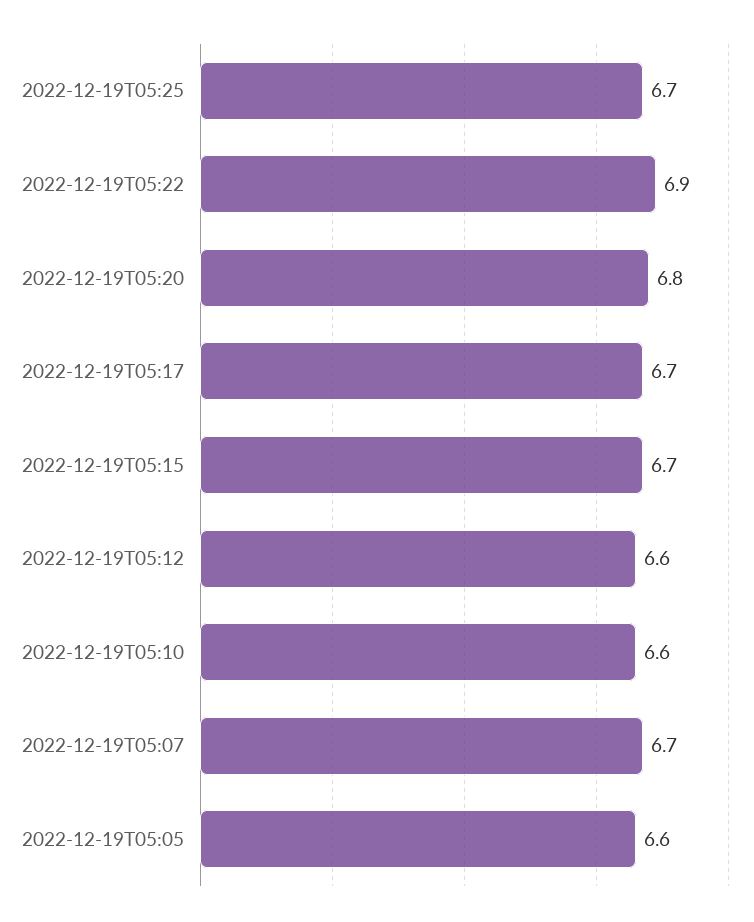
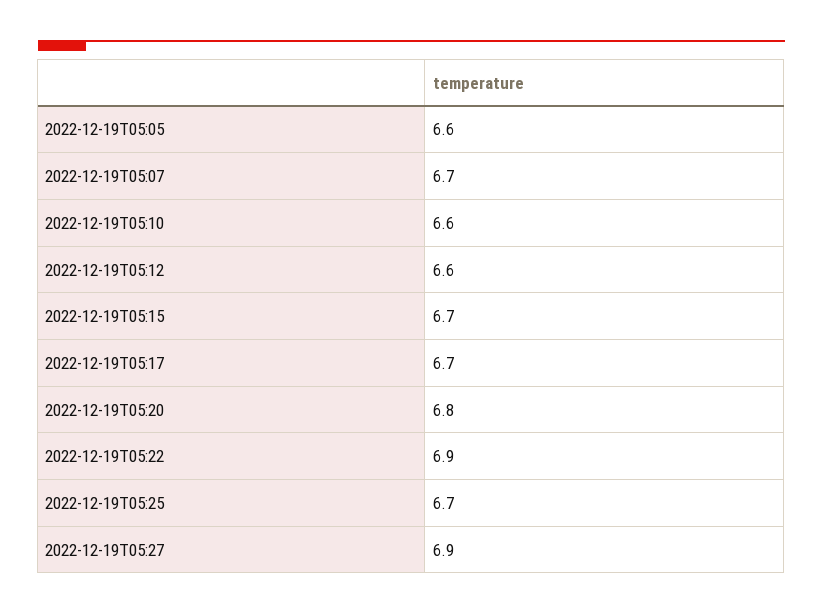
2022-12-19T05:27: none -> 6.9

